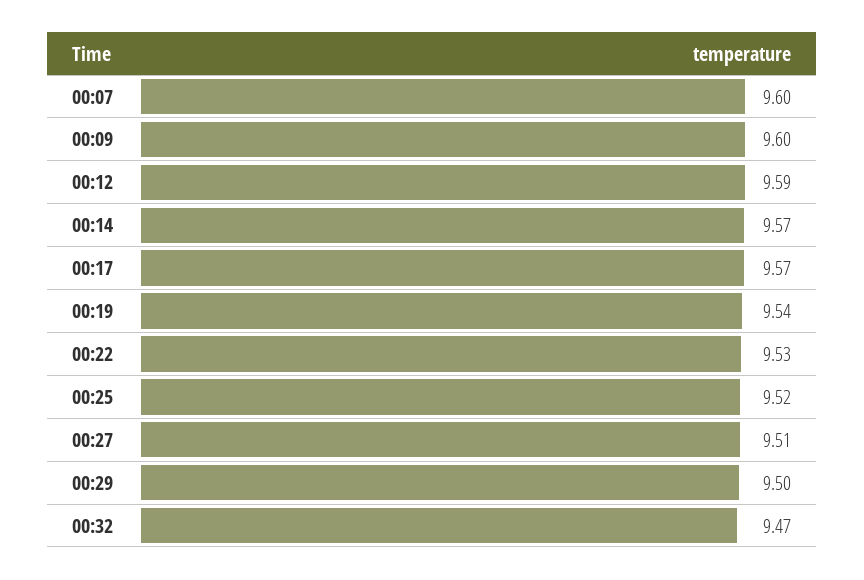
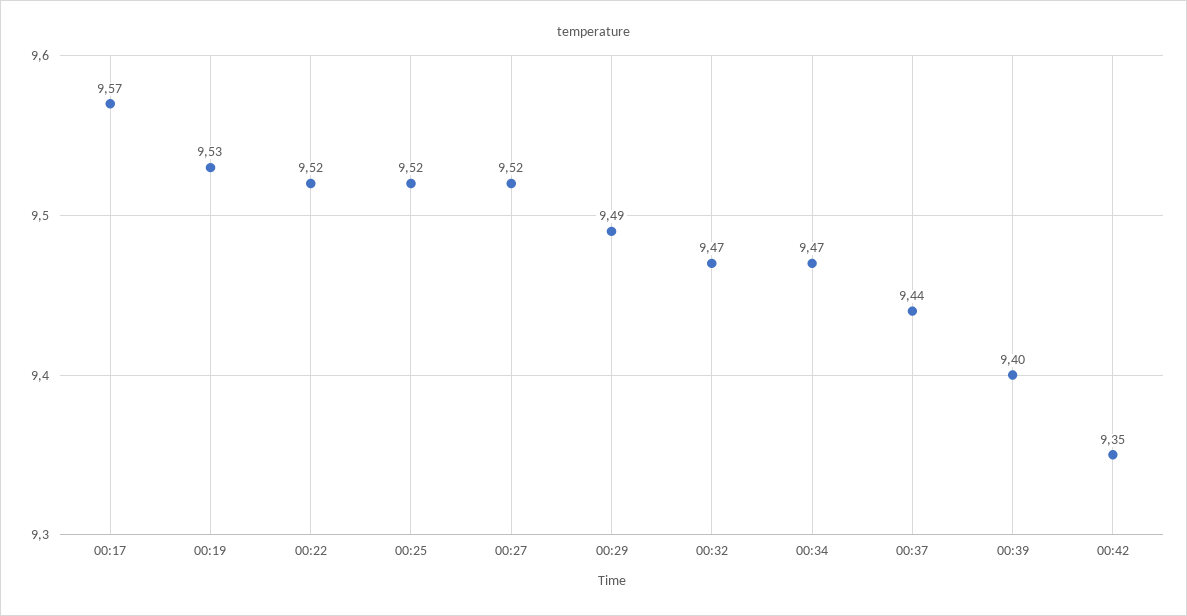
00:07: 9.6 -> none
00:09: 9.6 -> none
00:12: 9.59 -> none
00:14: 9.57 -> none
00:19: 9.54 -> 9.53
00:22: 9.53 -> 9.52
00:27: 9.51 -> 9.52
00:29: 9.5 -> 9.49
00:34: none -> 9.47
00:37: none -> 9.44
00:39: none -> 9.4
00:42: none -> 9.35

